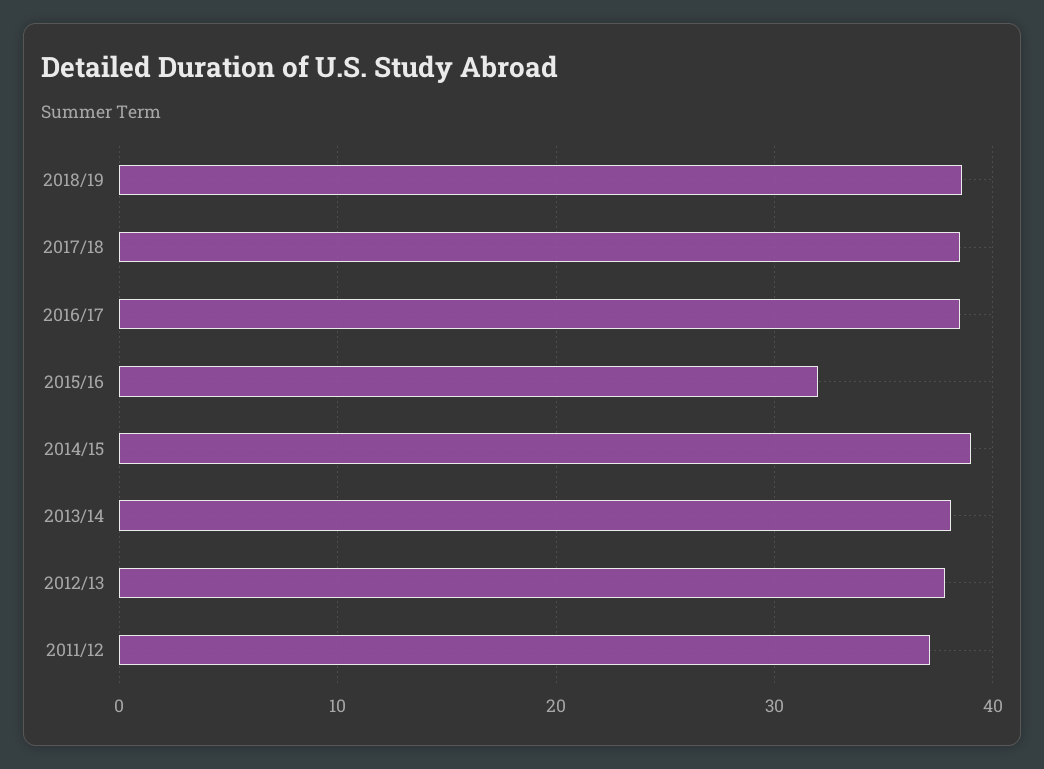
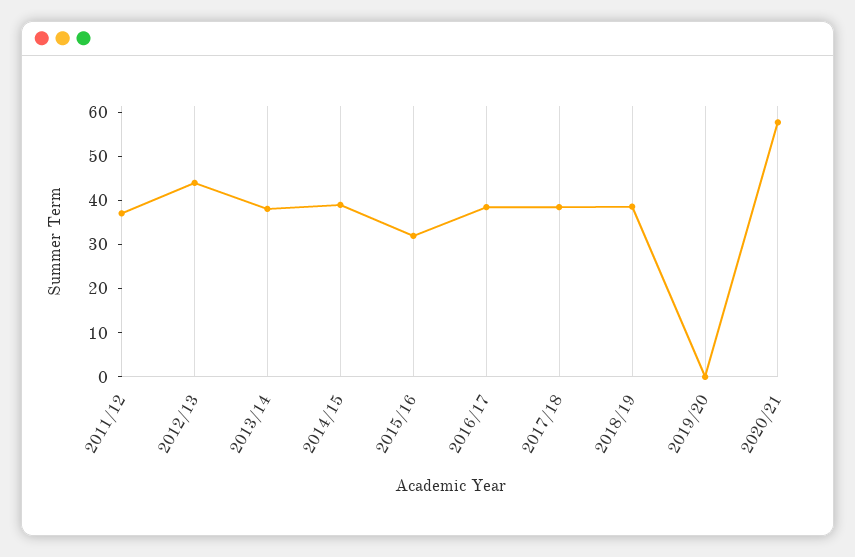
2012/13: 38 -> 44
2019/20: none -> 0
2020/21: none -> 58

